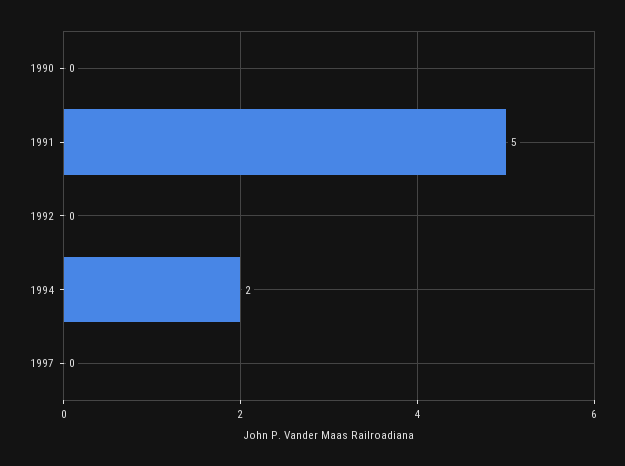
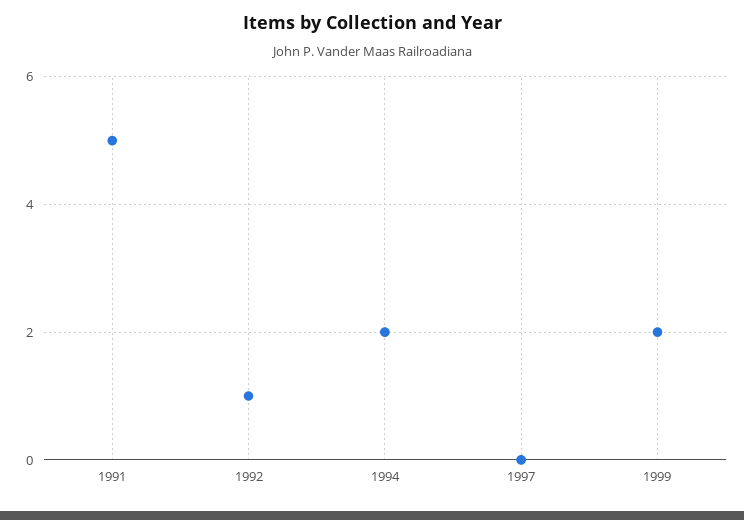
1990: 0 -> none
1992: 0 -> 1
1999: none -> 2

